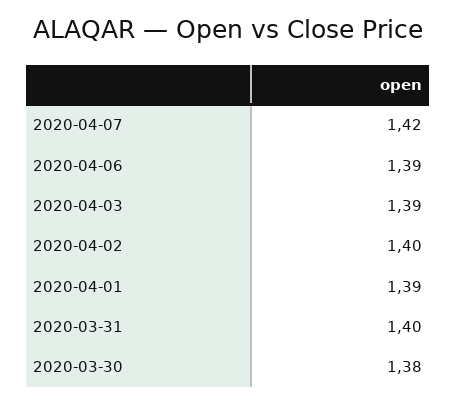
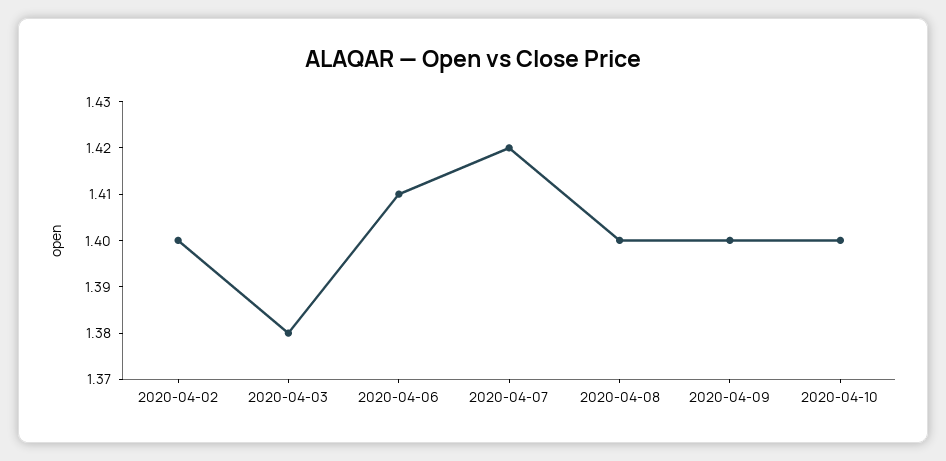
2020-04-06: 1.39 -> 1.41
2020-04-03: 1.39 -> 1.38
2020-04-01: 1.39 -> none
2020-03-31: 1.4 -> none
2020-03-30: 1.38 -> none
2020-04-08: none -> 1.4
2020-04-09: none -> 1.4
2020-04-10: none -> 1.4

